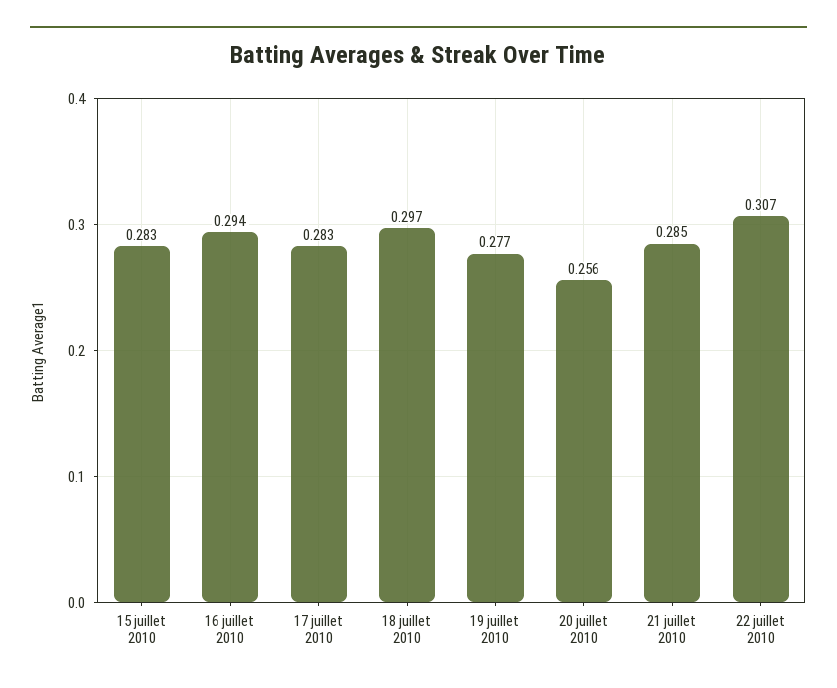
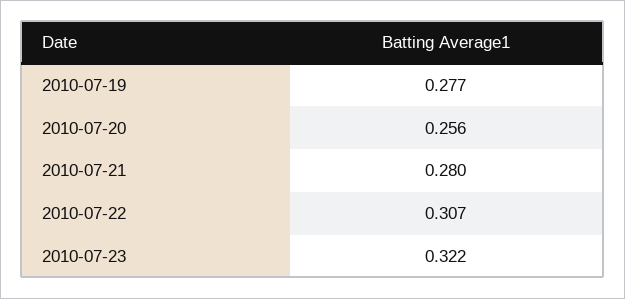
15 juillet 2010: 0.283 -> none
16 juillet 2010: 0.294 -> none
17 juillet 2010: 0.283 -> none
18 juillet 2010: 0.297 -> none
21 juillet 2010: 0.285 -> 0.28
2010-07-23: none -> 0.322

